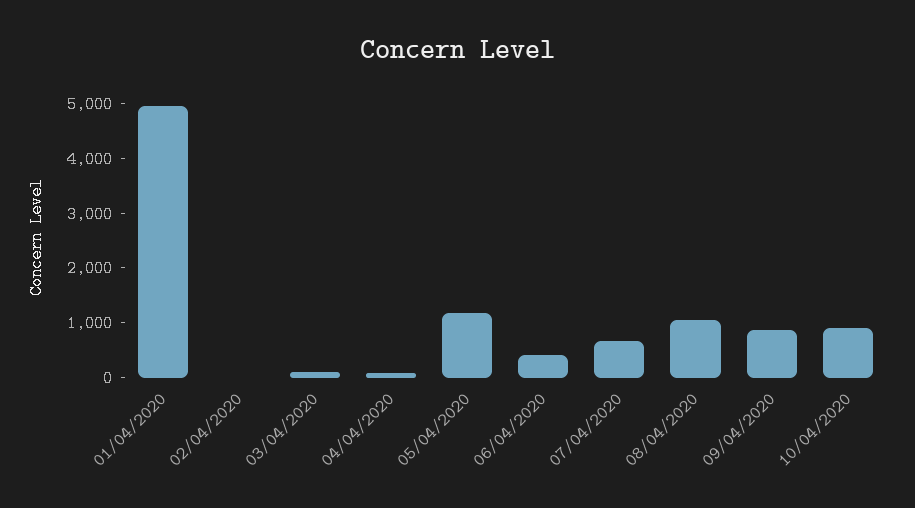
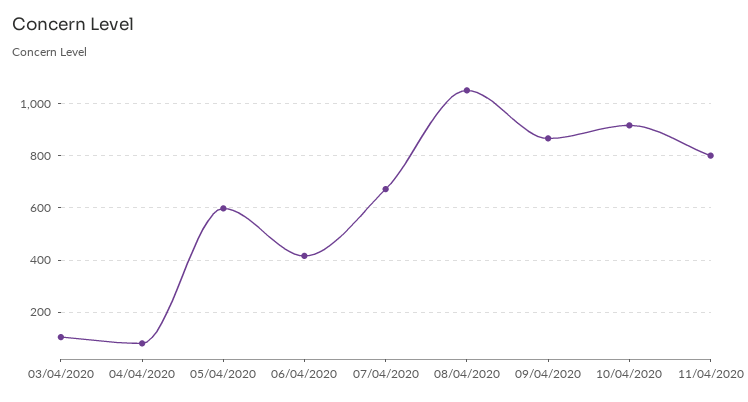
01/04/2020: 5000 -> none
02/04/2020: 0 -> none
05/04/2020: 1200 -> 600
11/04/2020: none -> 800

